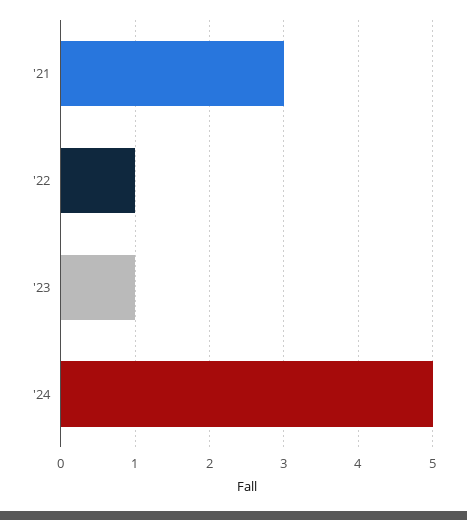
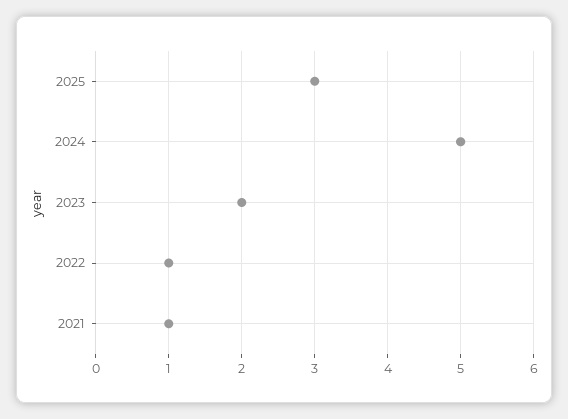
'21: 3 -> 1
'23: 1 -> 2
2025: none -> 3

